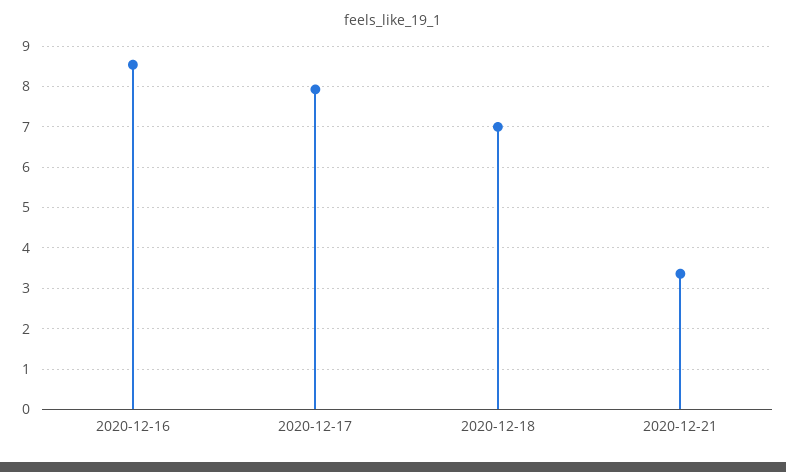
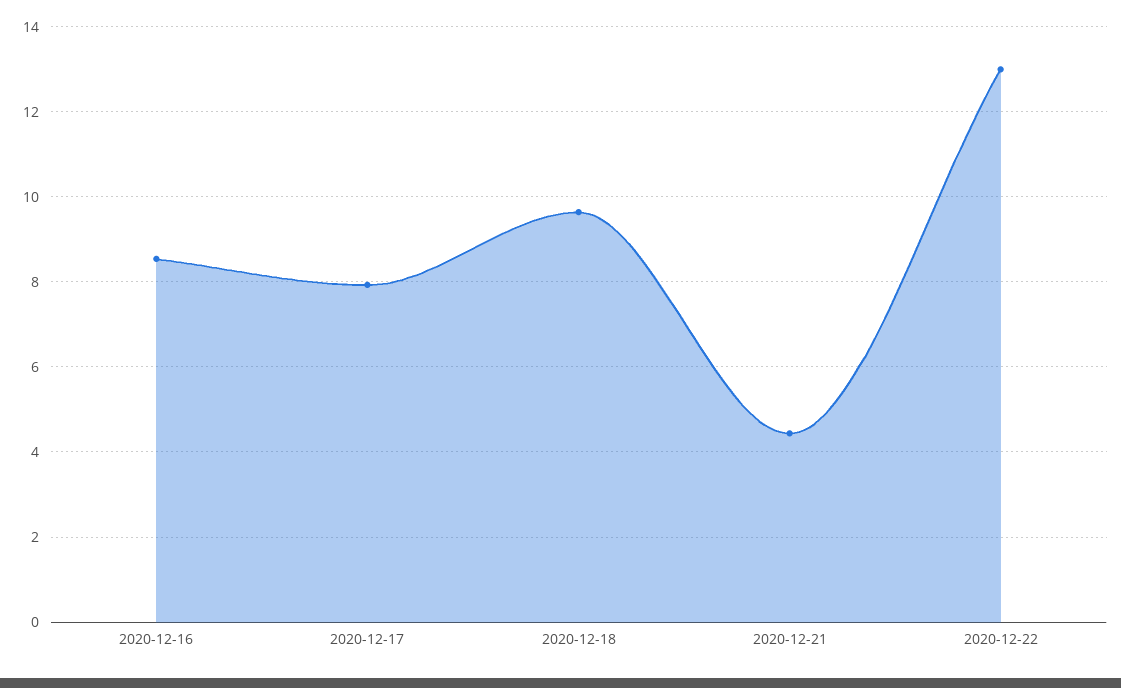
2020-12-18: 7 -> 9.6
2020-12-21: 3.4 -> 4.4
2020-12-22: none -> 13

